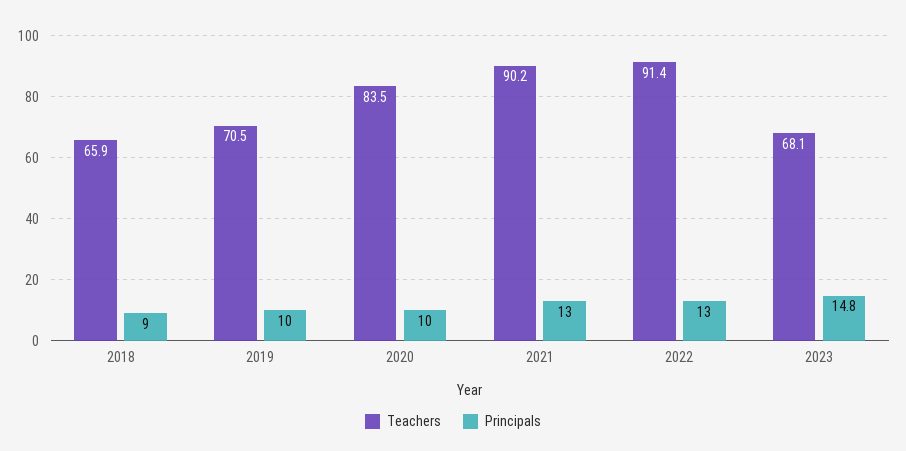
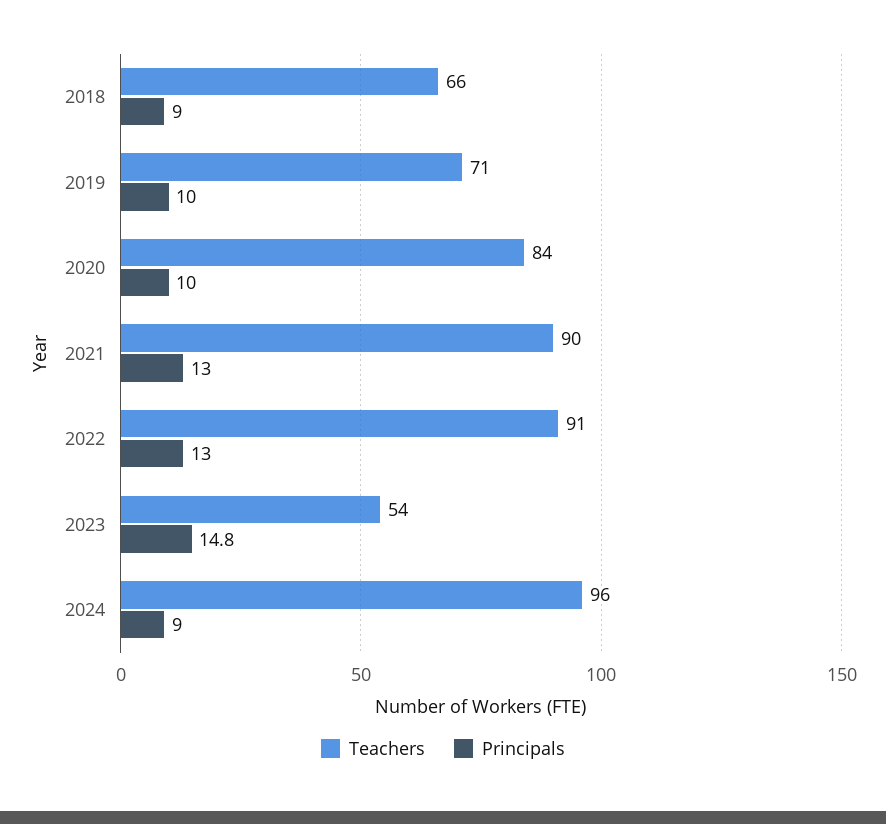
Teachers, 2023: 68.1 -> 54
Teachers, 2024: none -> 96
Principals, 2024: none -> 9

